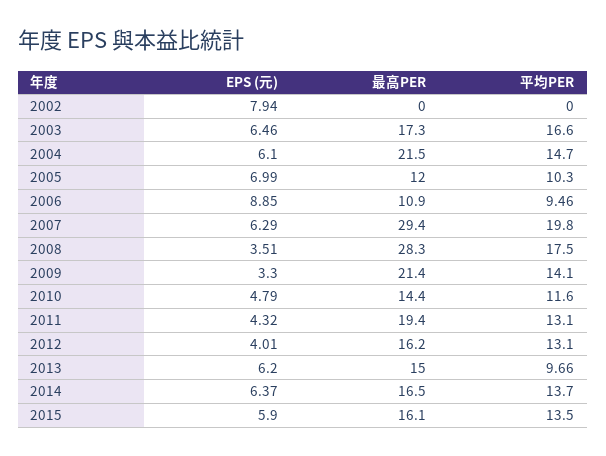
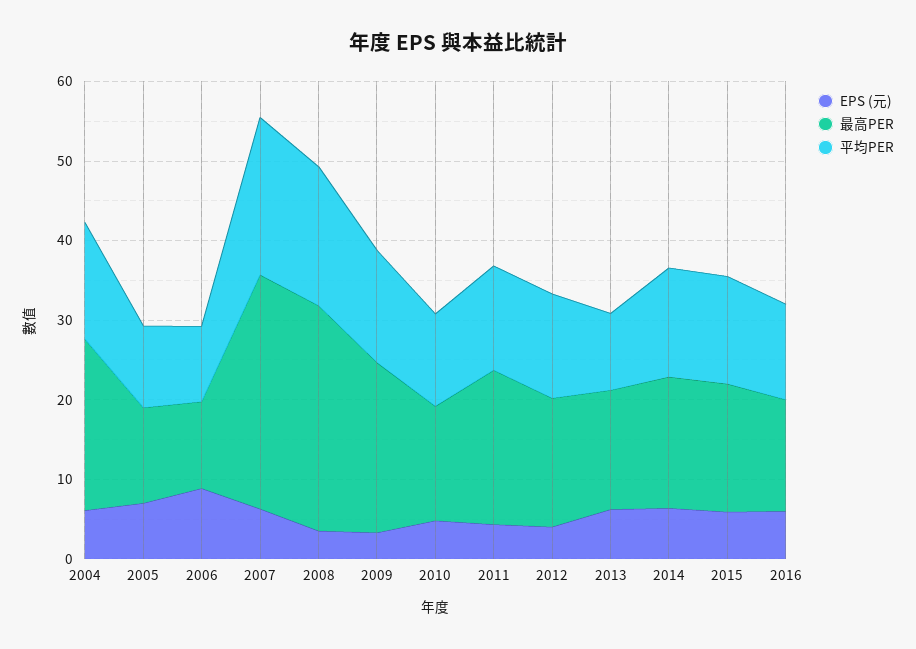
EPS (元), 2002: 7.94 -> none
最高PER, 2002: 0 -> none
平均PER, 2002: 0 -> none
EPS (元), 2003: 6.46 -> none
最高PER, 2003: 17.3 -> none
平均PER, 2003: 16.6 -> none
EPS (元), 2016: none -> 6
最高PER, 2016: none -> 14
平均PER, 2016: none -> 12

